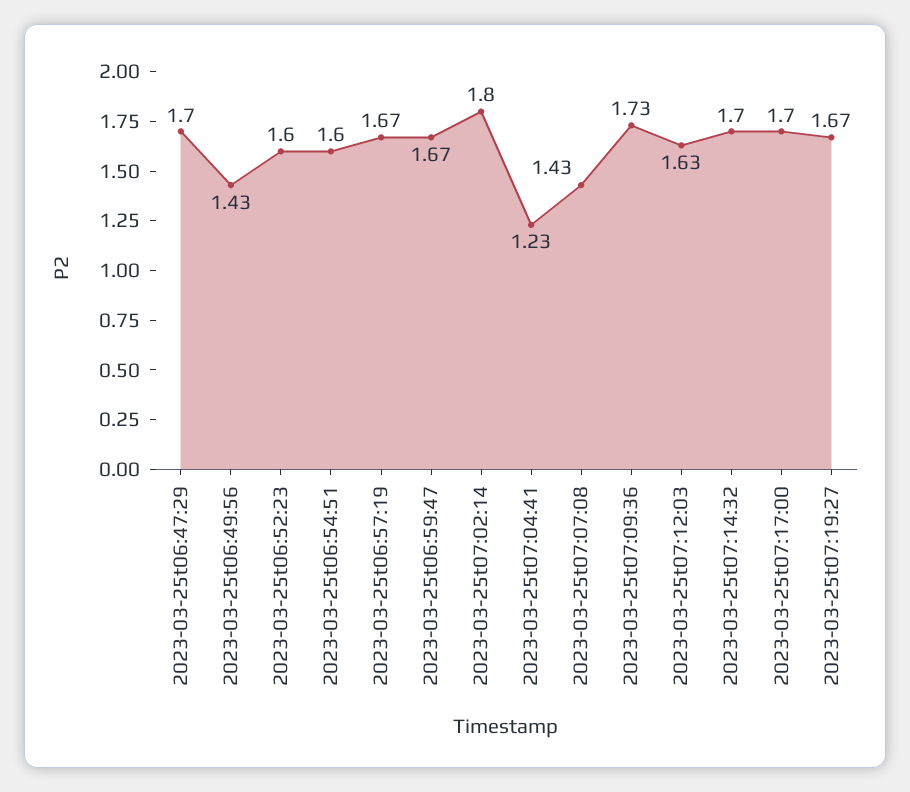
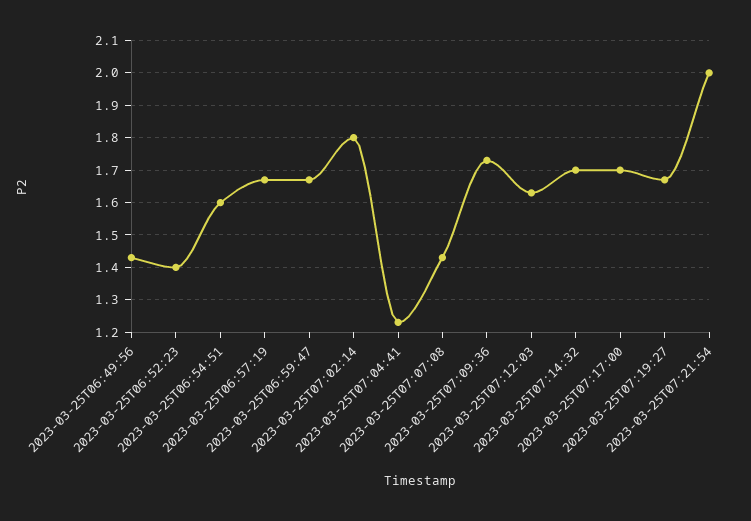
2023-03-25t06:47:29: 1.7 -> none
2023-03-25t06:52:23: 1.6 -> 1.4
2023-03-25T07:21:54: none -> 2

